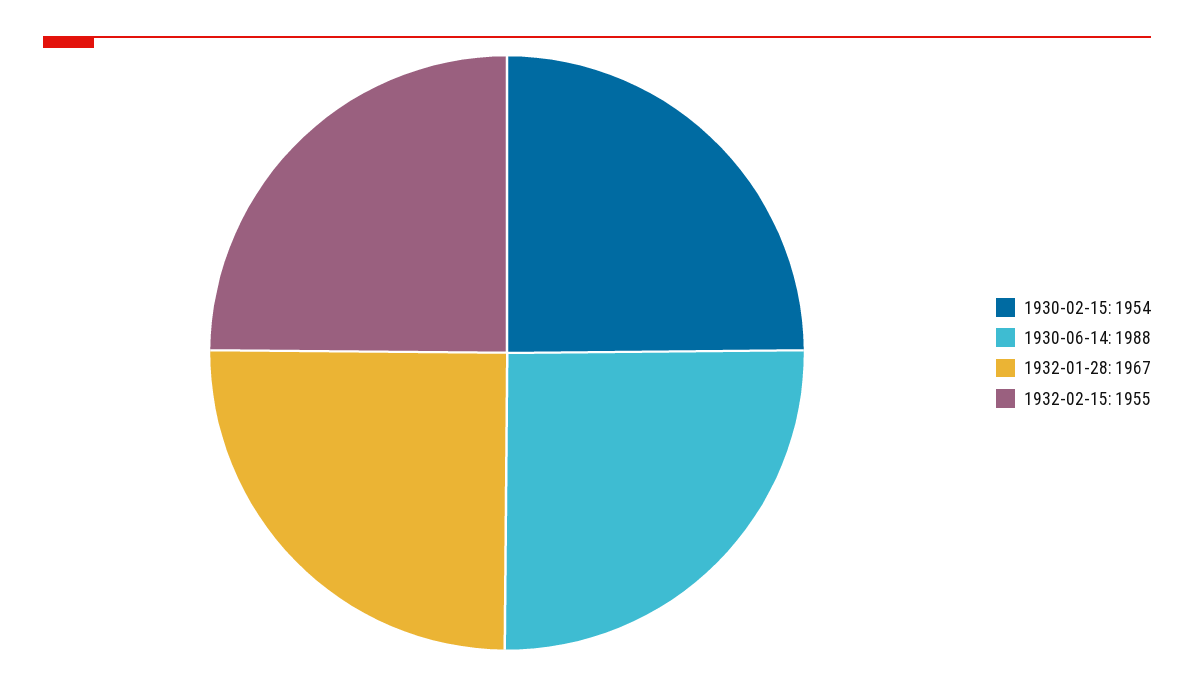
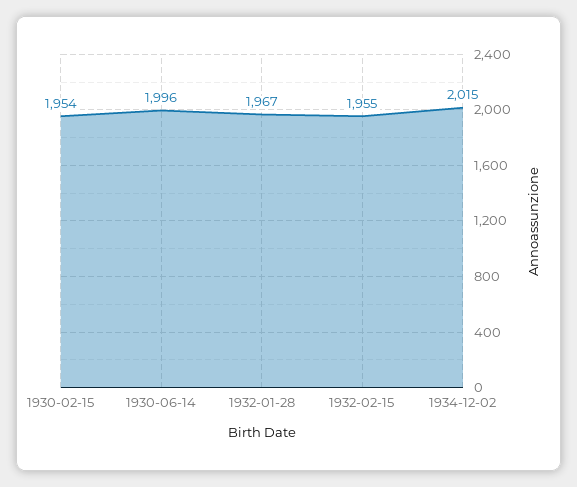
1930-06-14: 1988 -> 1996
1934-12-02: none -> 2015

